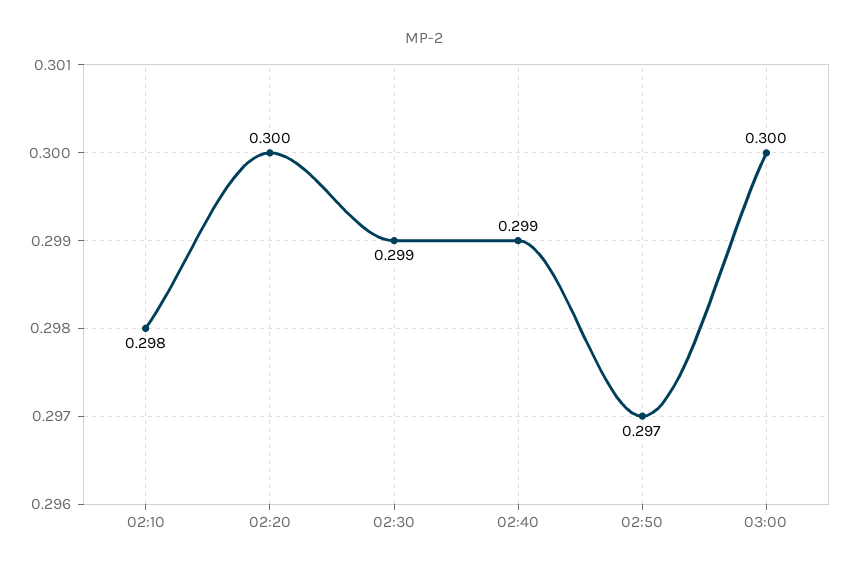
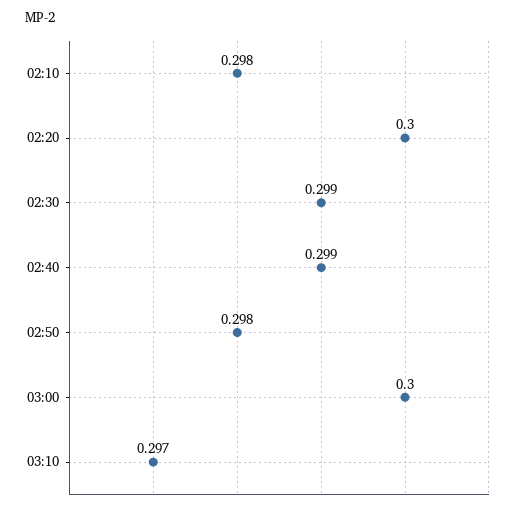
02:50: 0.297 -> 0.298
03:10: none -> 0.297

